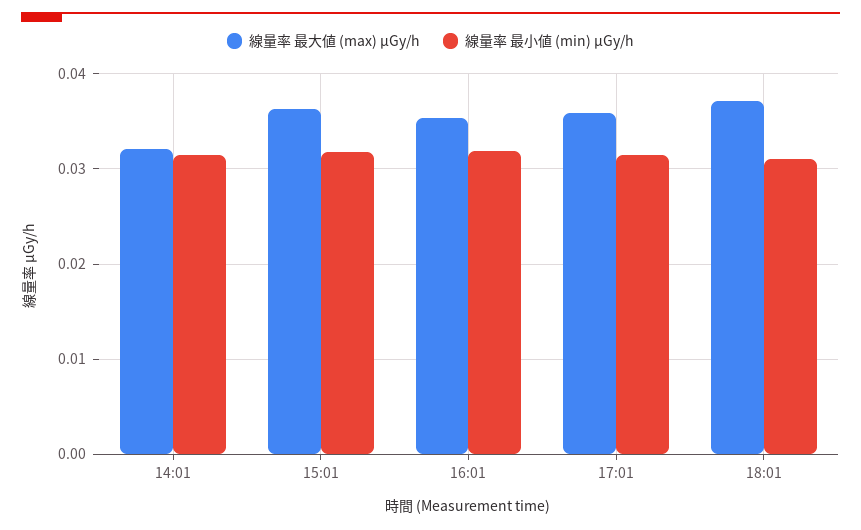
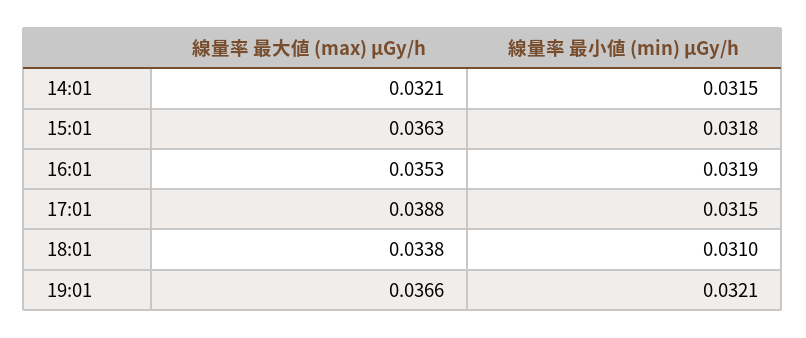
線量率 最大値 (max) μGy/h, 17:01: 0.036 -> 0.0388
線量率 最大値 (max) μGy/h, 18:01: 0.037 -> 0.0338
線量率 最大値 (max) μGy/h, 19:01: none -> 0.0366
線量率 最小値 (min) μGy/h, 19:01: none -> 0.0321

